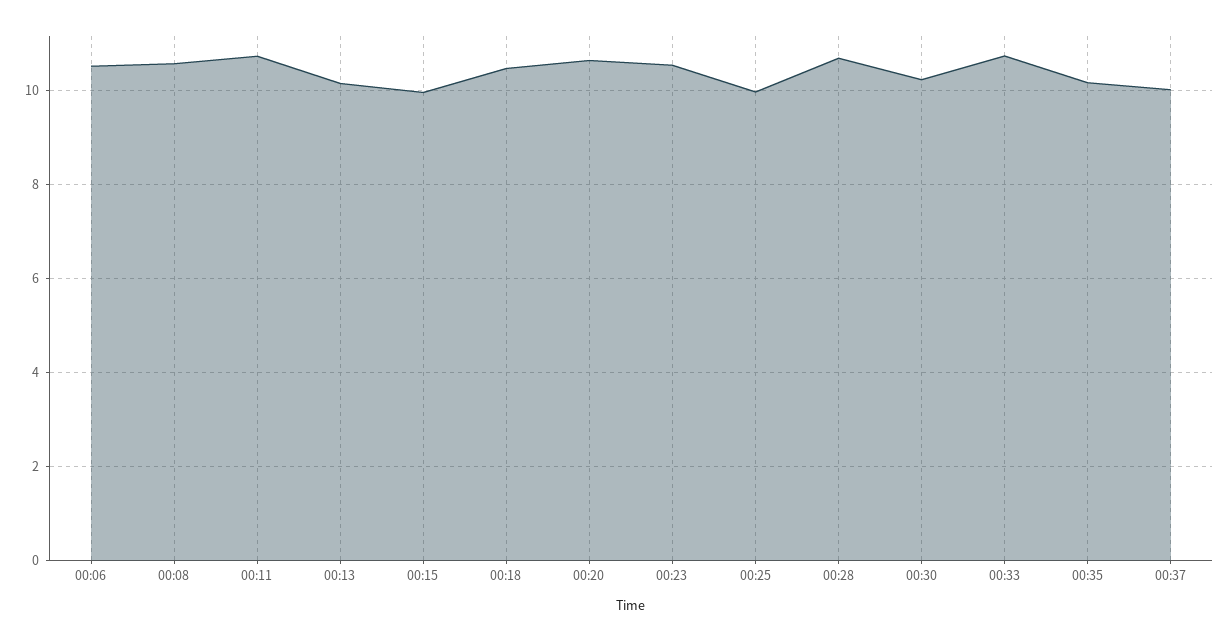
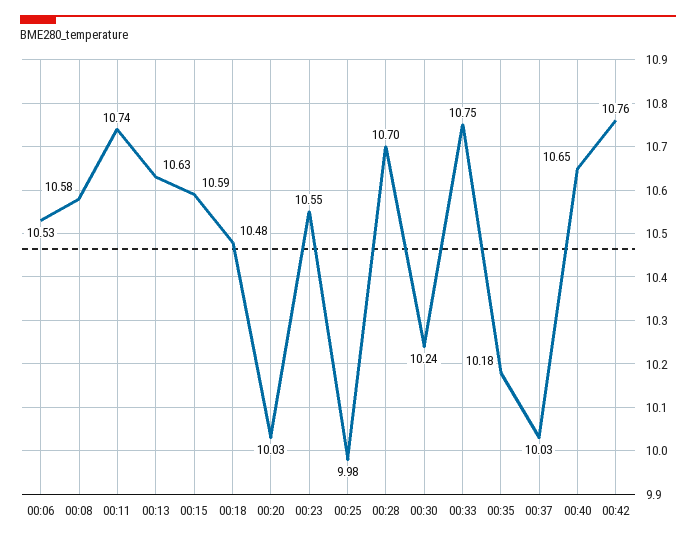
00:13: 10.2 -> 10.63
00:15: 10 -> 10.59
00:20: 10.6 -> 10.03
00:40: none -> 10.65
00:42: none -> 10.76

